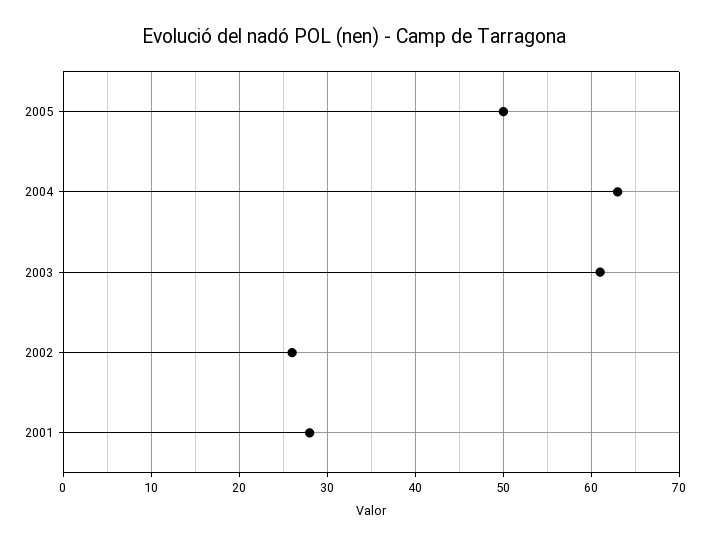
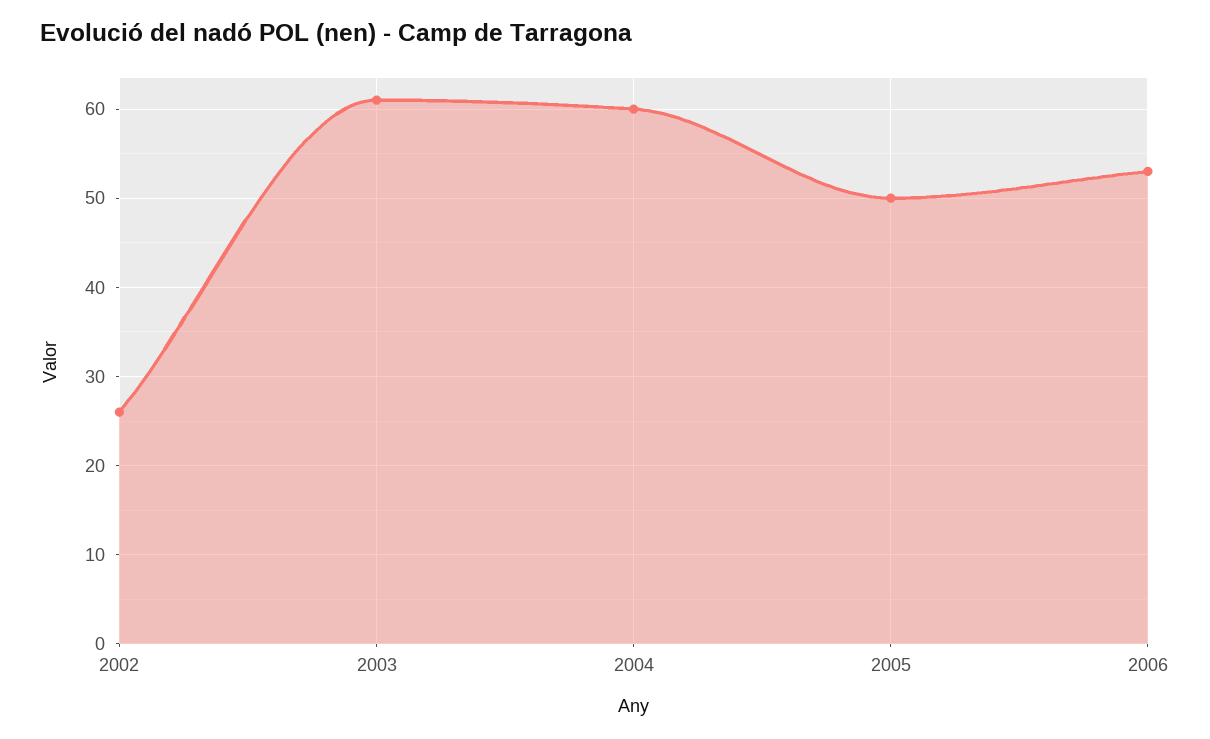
2004: 63 -> 60
2001: 28 -> none
2006: none -> 53

